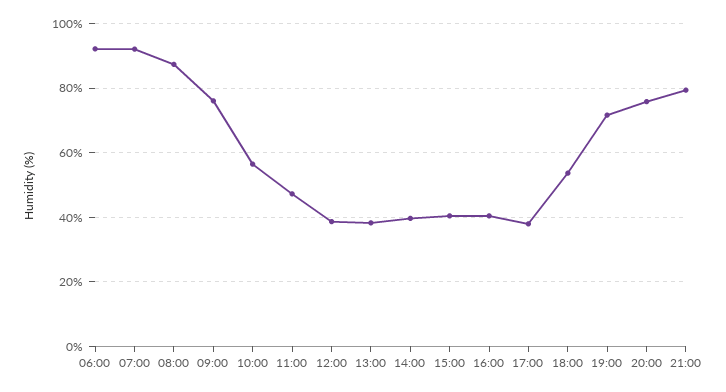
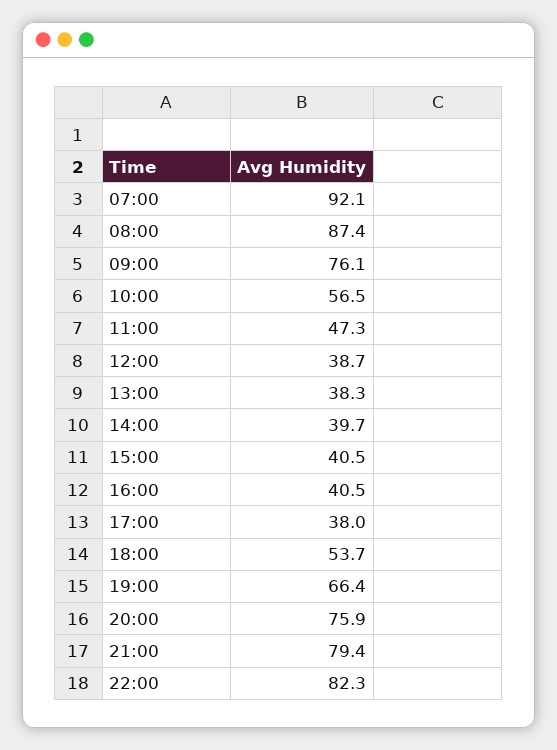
06:00: 92 -> none
19:00: 72 -> 66.4
22:00: none -> 82.3

